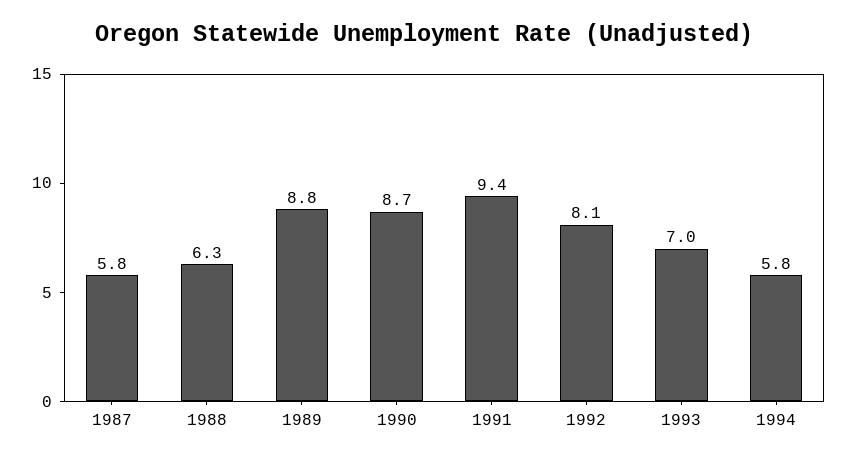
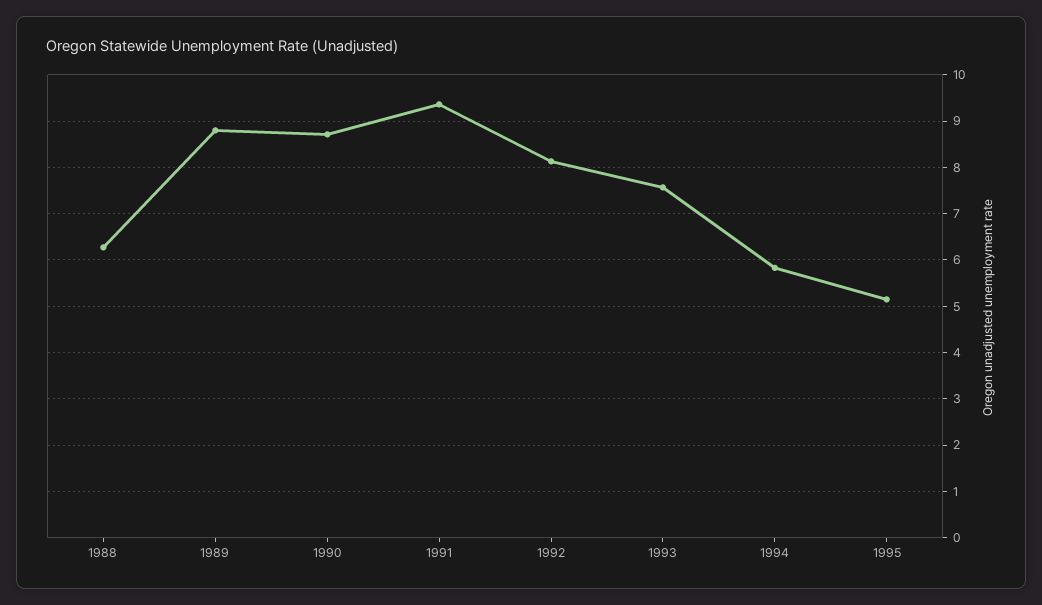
1987: 5.8 -> none
1993: 7 -> 7.6
1995: none -> 5.2

